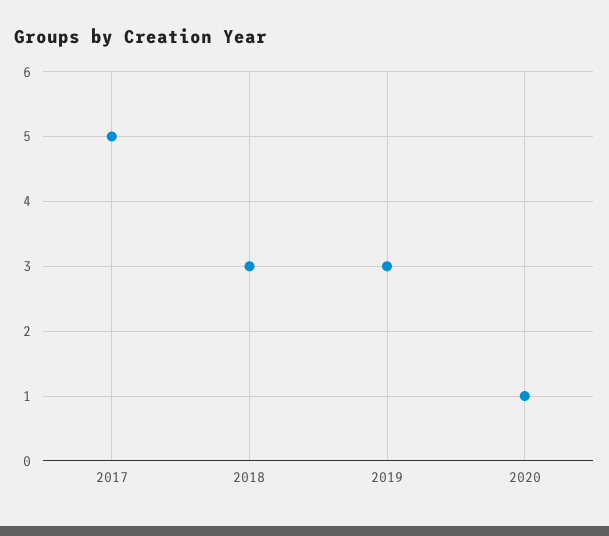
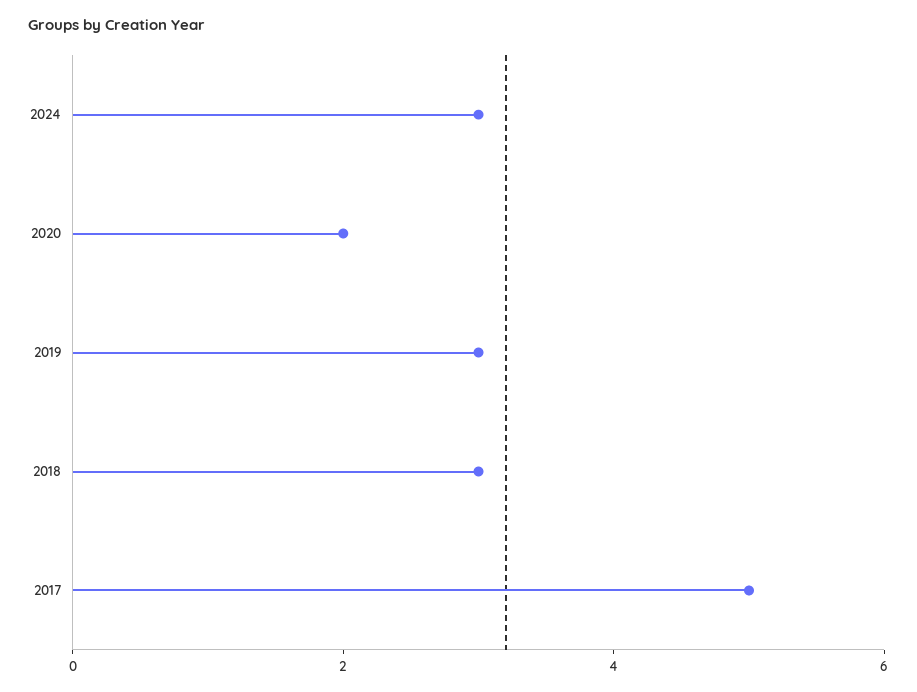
2020: 1 -> 2
2024: none -> 3

